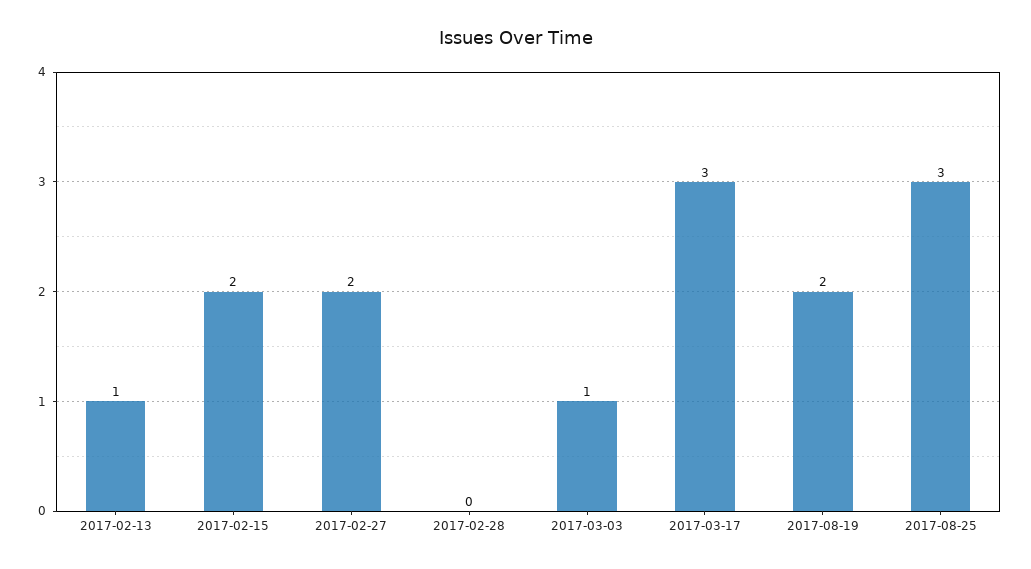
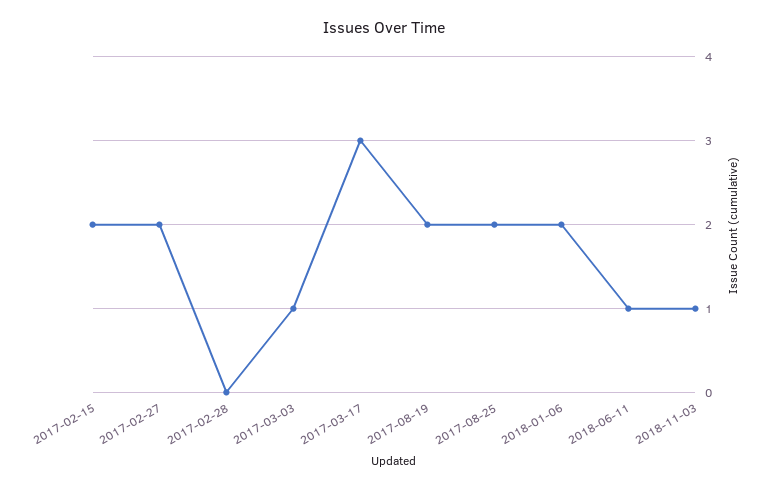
2017-02-13: 1 -> none
2017-08-25: 3 -> 2
2018-01-06: none -> 2
2018-06-11: none -> 1
2018-11-03: none -> 1

